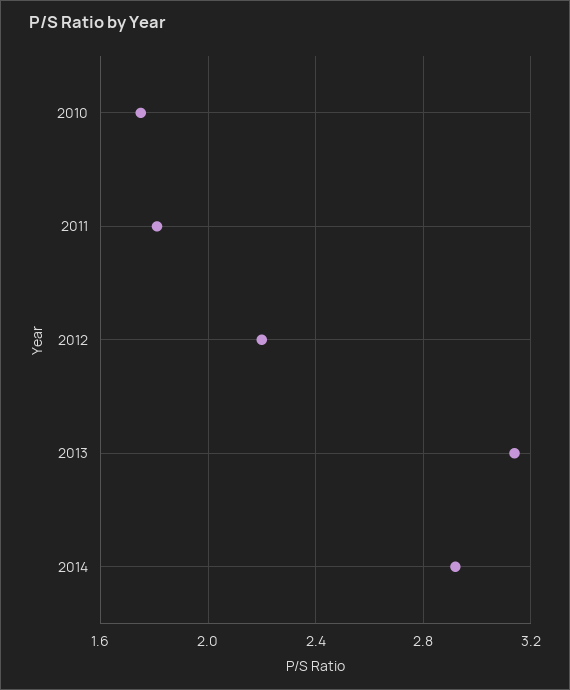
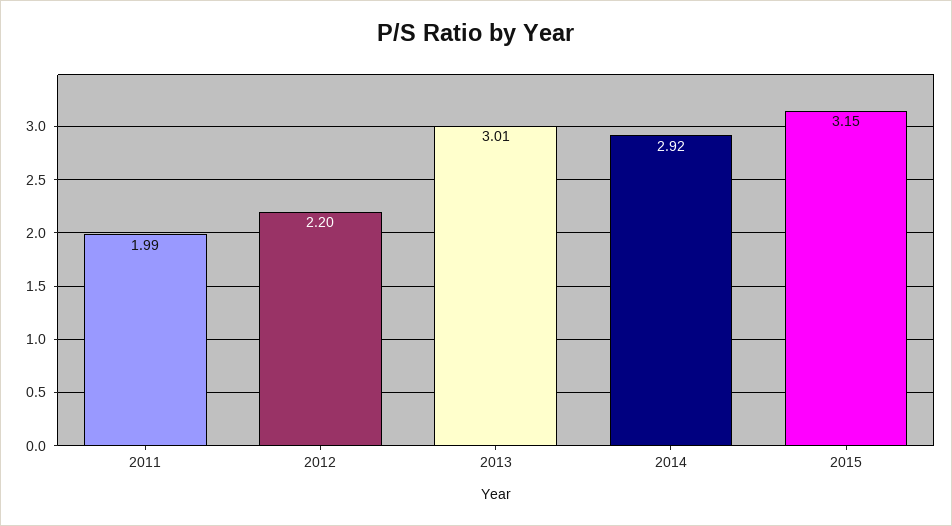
2010: 1.75 -> none
2011: 1.8 -> 1.99
2013: 3.15 -> 3.01
2015: none -> 3.15

